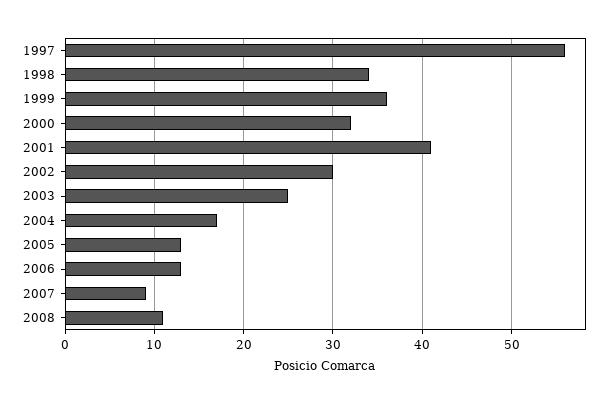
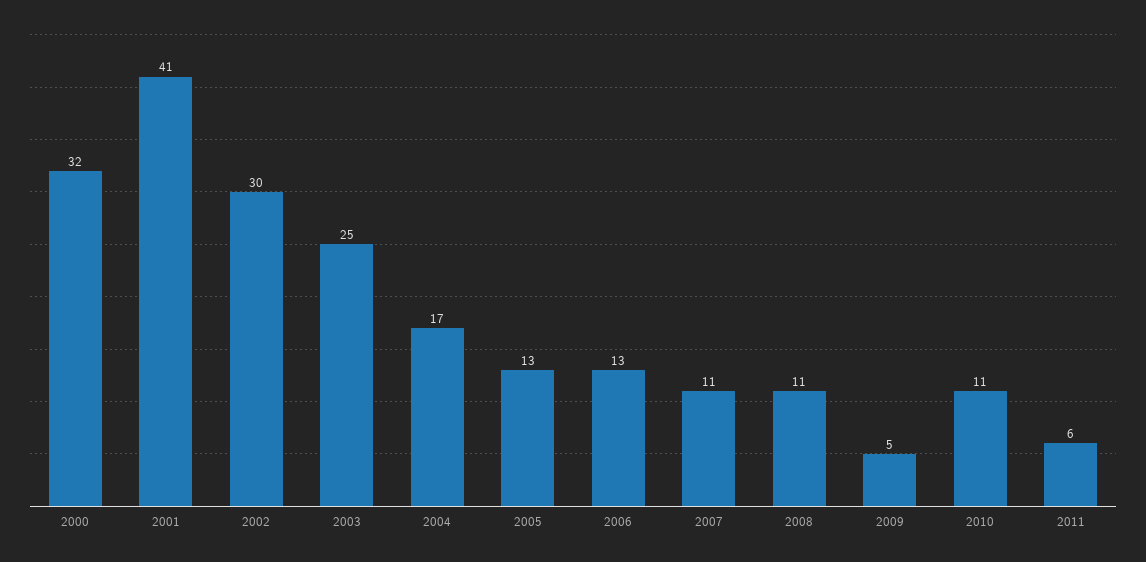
1997: 56 -> none
1998: 34 -> none
1999: 36 -> none
2007: 9 -> 11
2009: none -> 5
2010: none -> 11
2011: none -> 6

